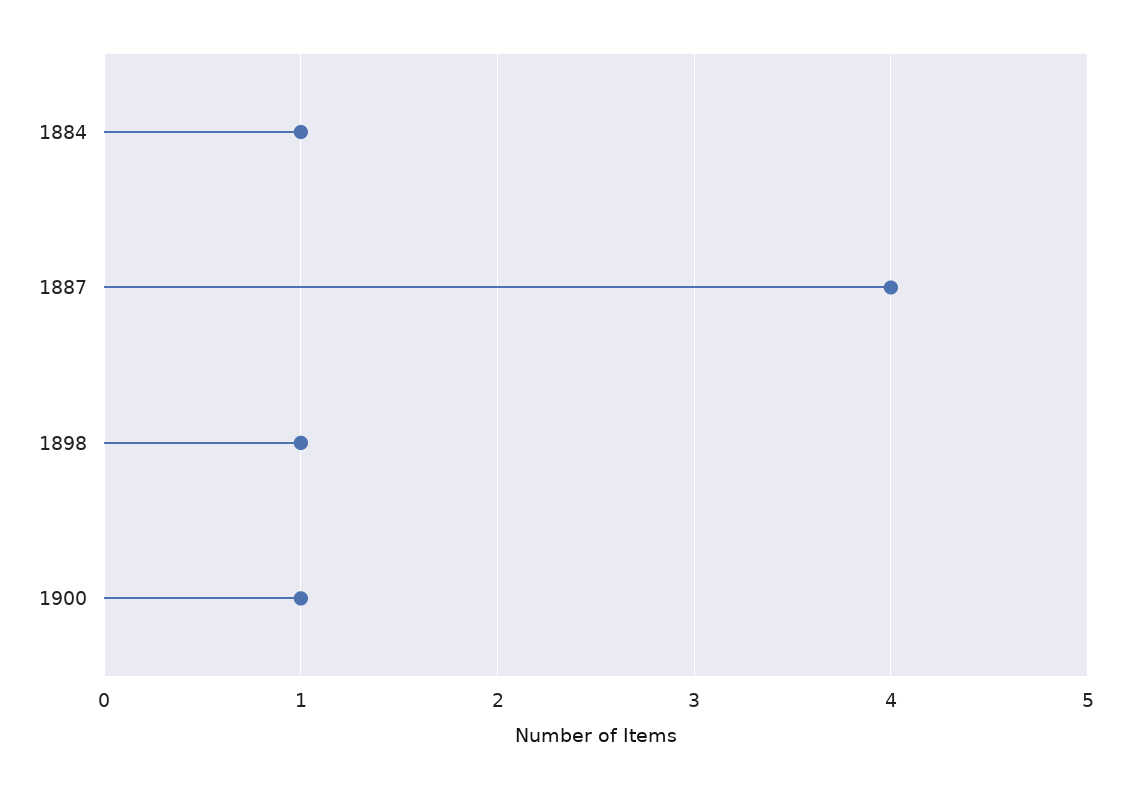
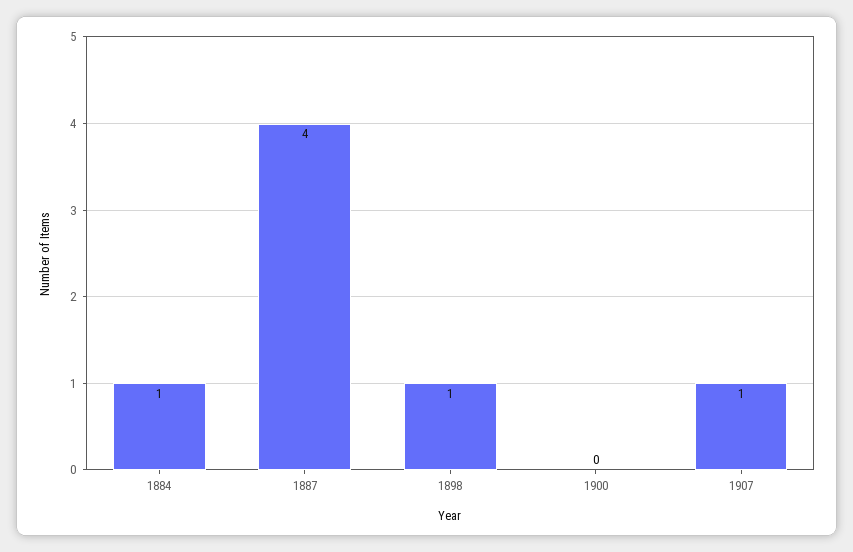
1900: 1 -> 0
1907: none -> 1

